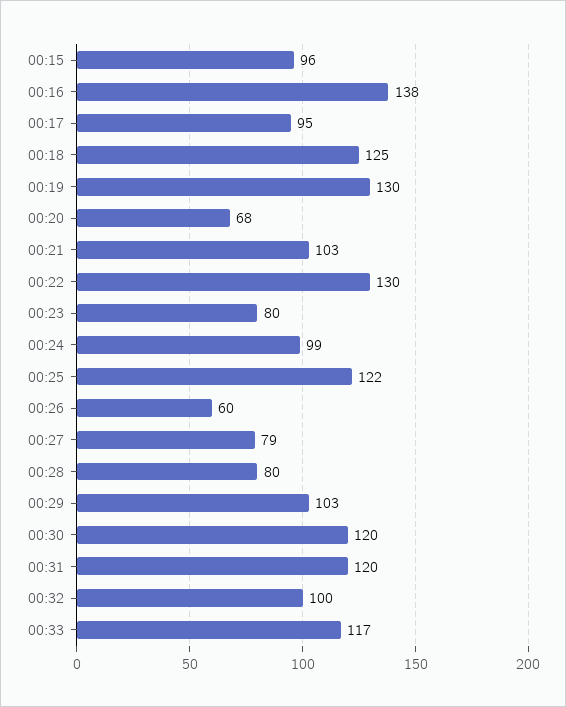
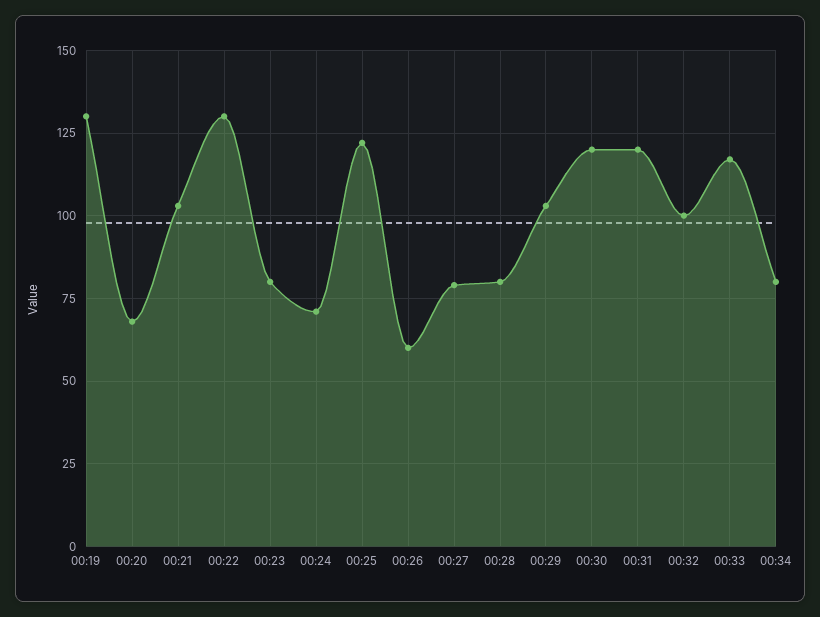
00:15: 96 -> none
00:16: 138 -> none
00:17: 95 -> none
00:18: 125 -> none
00:24: 99 -> 70
00:34: none -> 80

